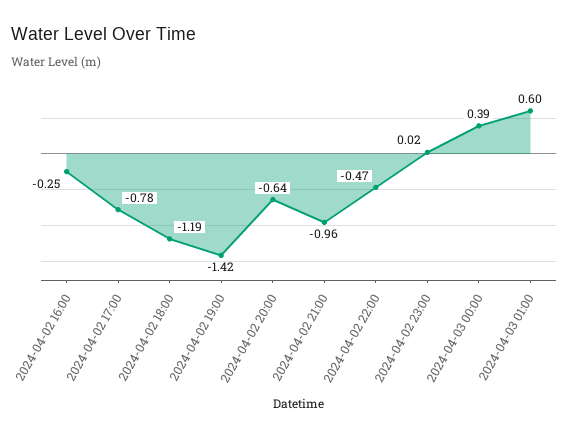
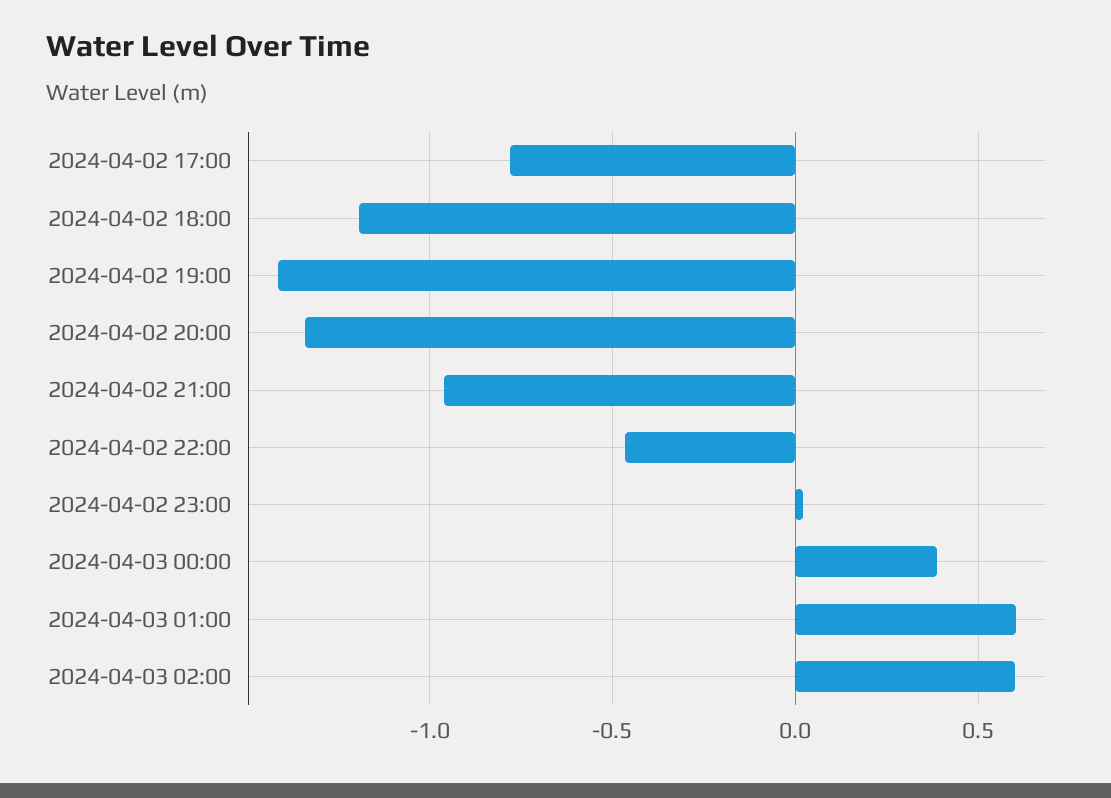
2024-04-02 16:00: -0.25 -> none
2024-04-02 20:00: -0.64 -> -1.35
2024-04-03 02:00: none -> 0.6

